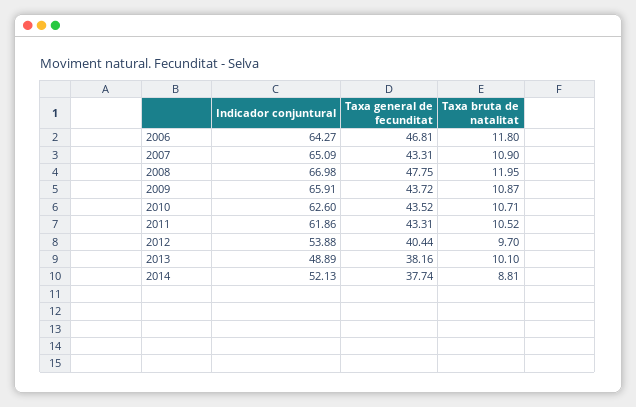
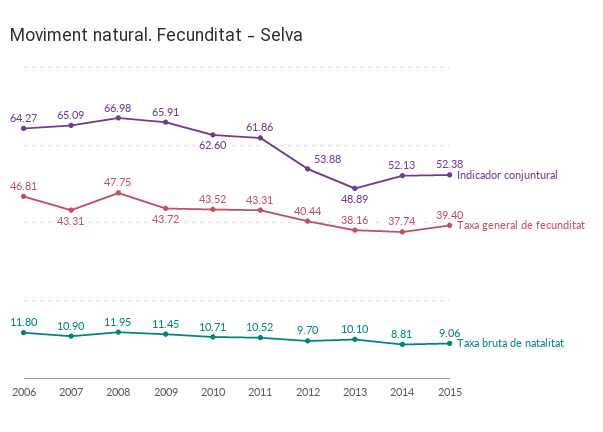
Taxa bruta de natalitat, 2009: 10.87 -> 11.45
Indicador conjuntural, 2015: none -> 52.38
Taxa general de fecunditat, 2015: none -> 39.4
Taxa bruta de natalitat, 2015: none -> 9.06

